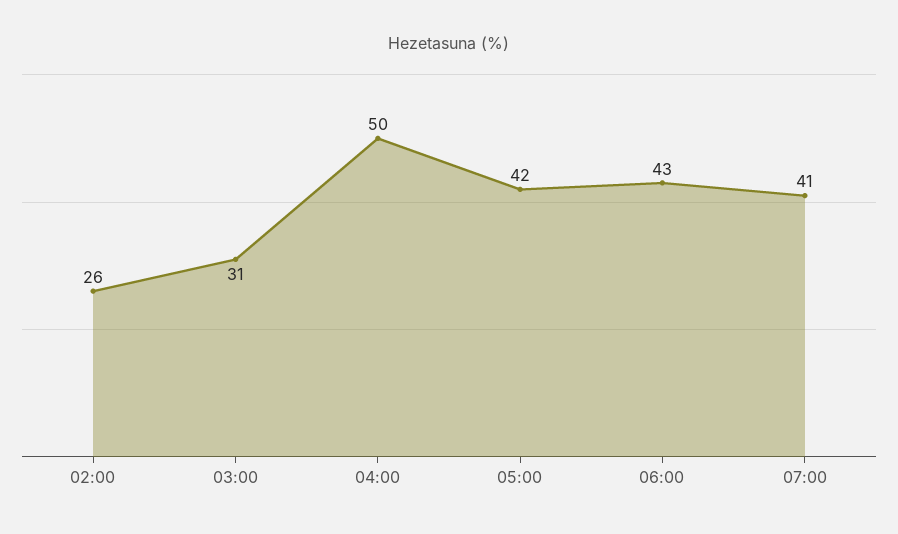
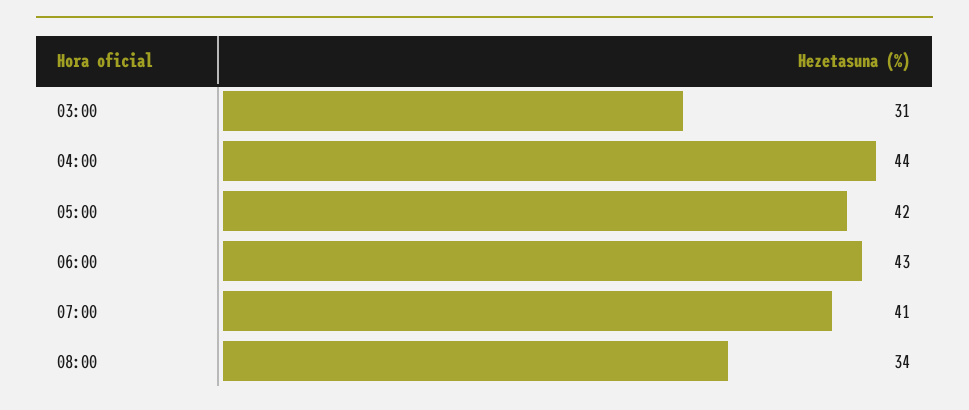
02:00: 26 -> none
04:00: 50 -> 44
08:00: none -> 34

